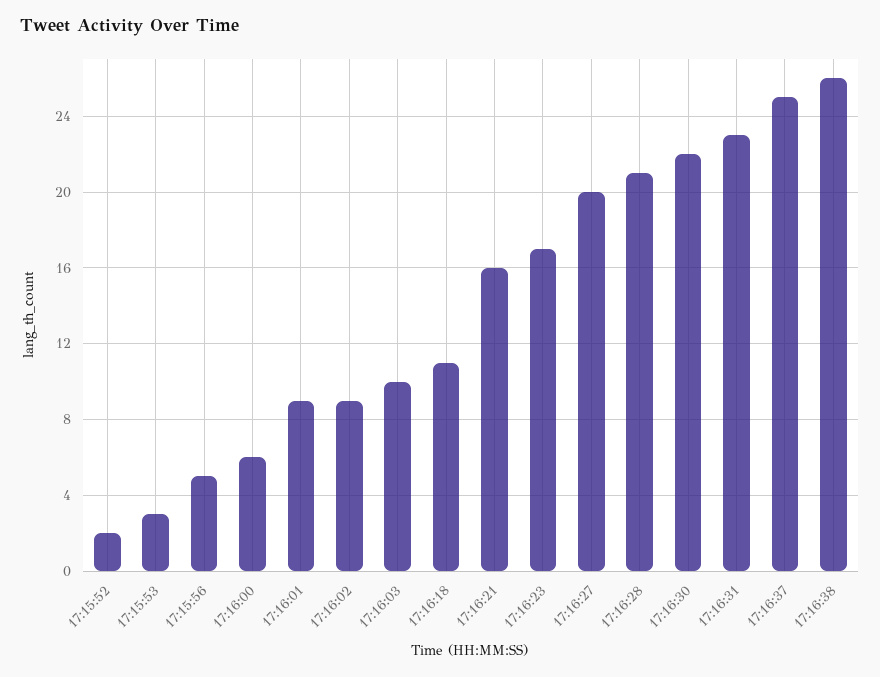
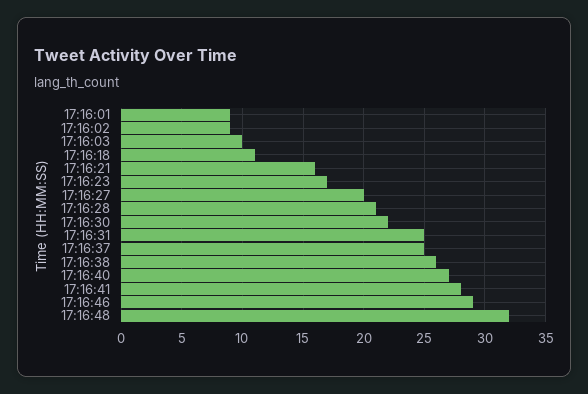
17:15:52: 2 -> none
17:15:53: 3 -> none
17:15:56: 5 -> none
17:16:00: 6 -> none
17:16:31: 23 -> 25
17:16:40: none -> 27
17:16:41: none -> 28
17:16:46: none -> 29
17:16:48: none -> 32

